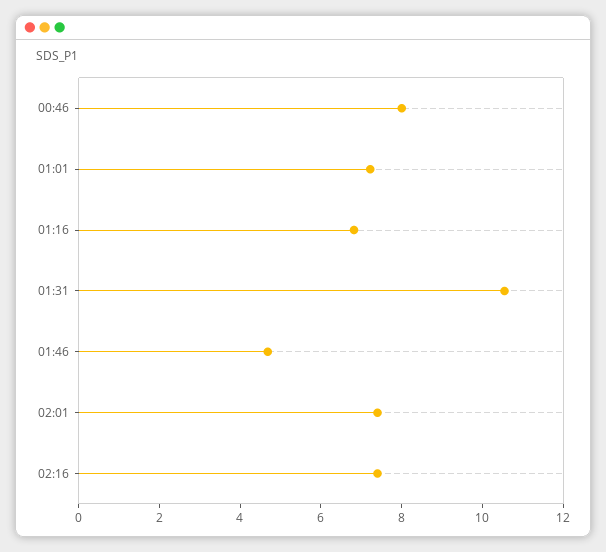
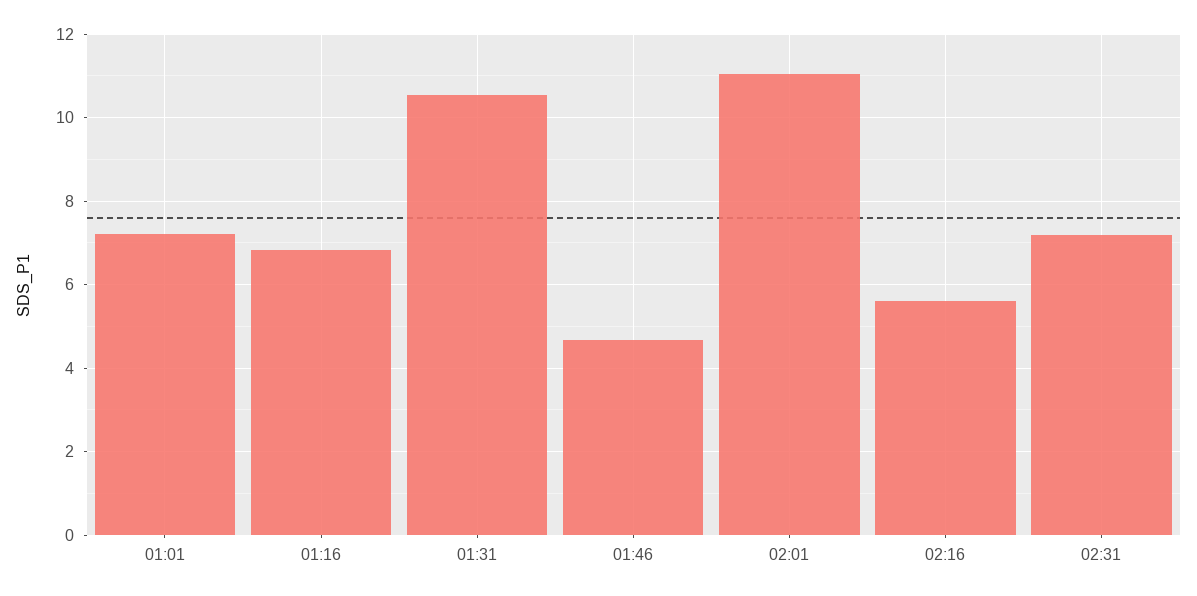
00:46: 8 -> none
02:01: 7.5 -> 11
02:16: 7.5 -> 5.6
02:31: none -> 7.2

